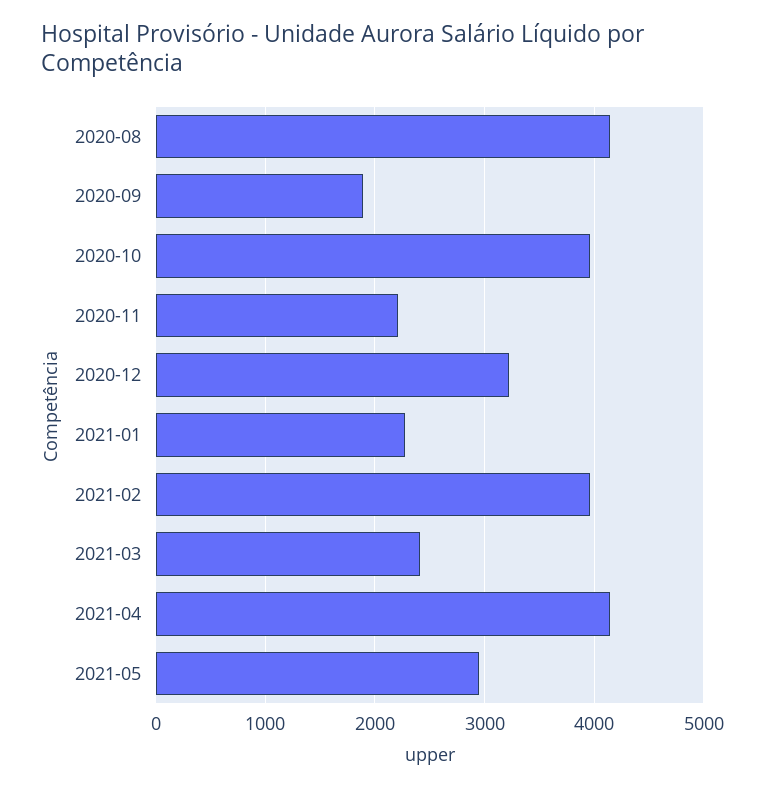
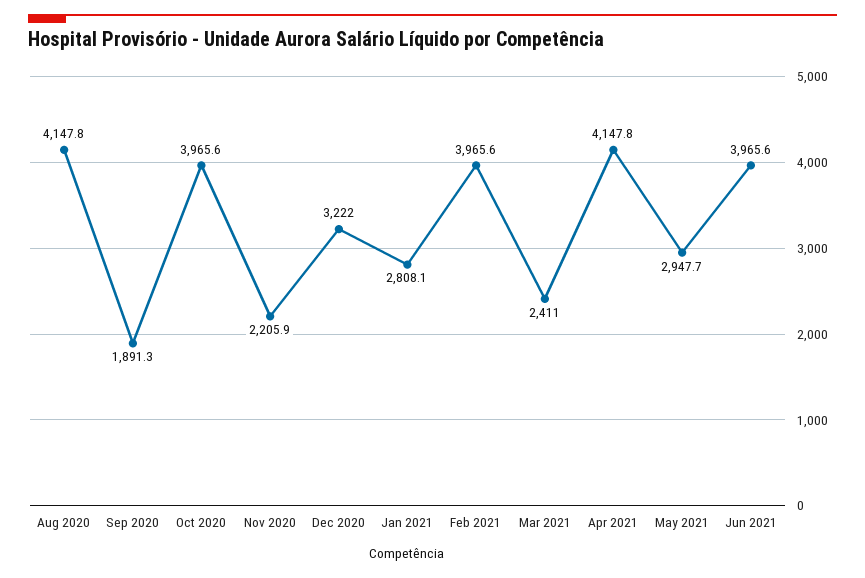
2021-01: 2300 -> 2808.1
Jun 2021: none -> 3965.6

